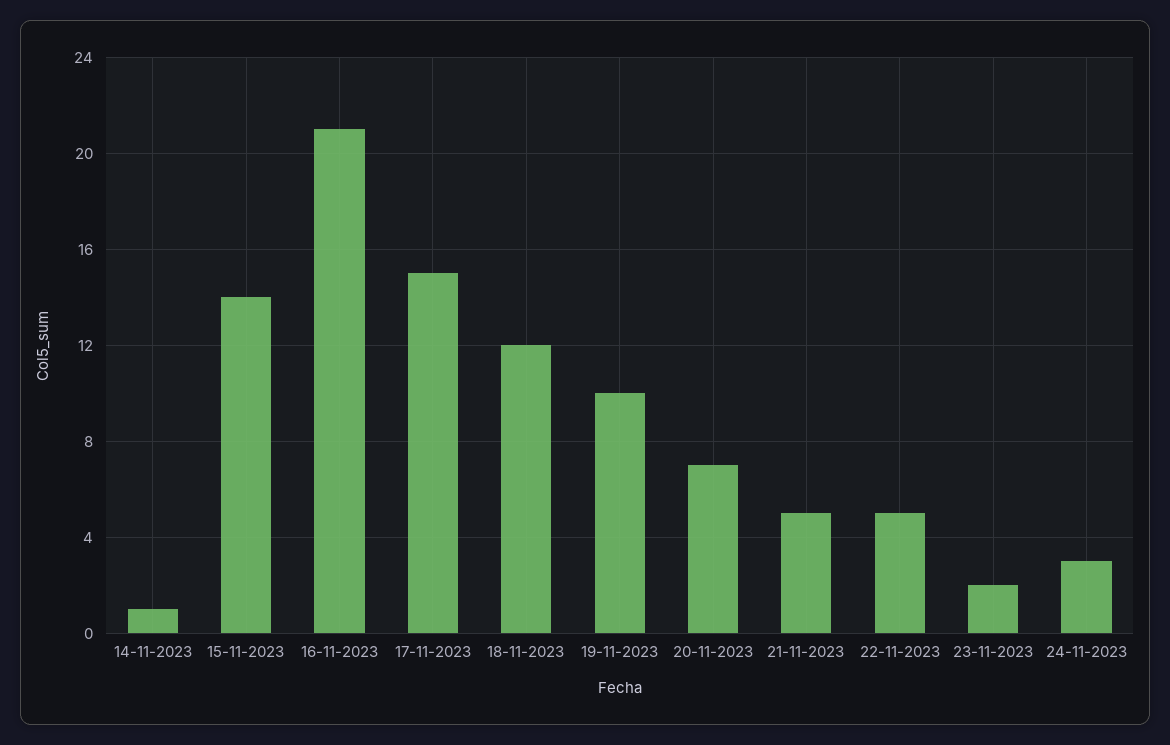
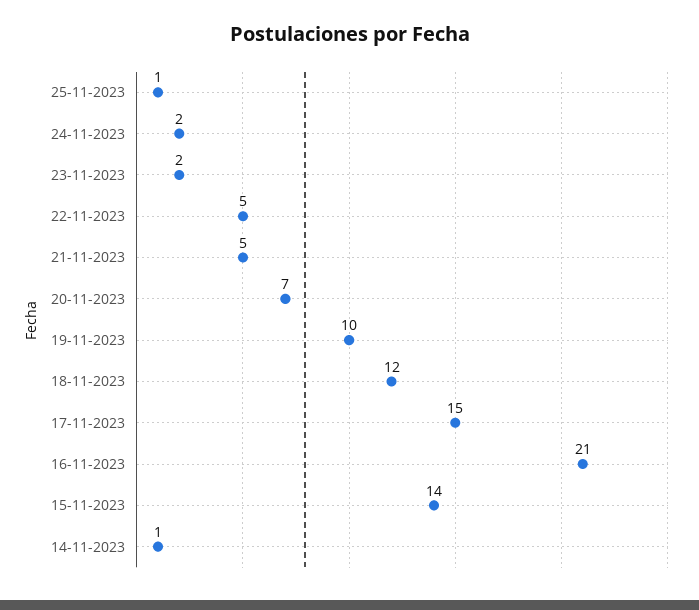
24-11-2023: 3 -> 2
25-11-2023: none -> 1

